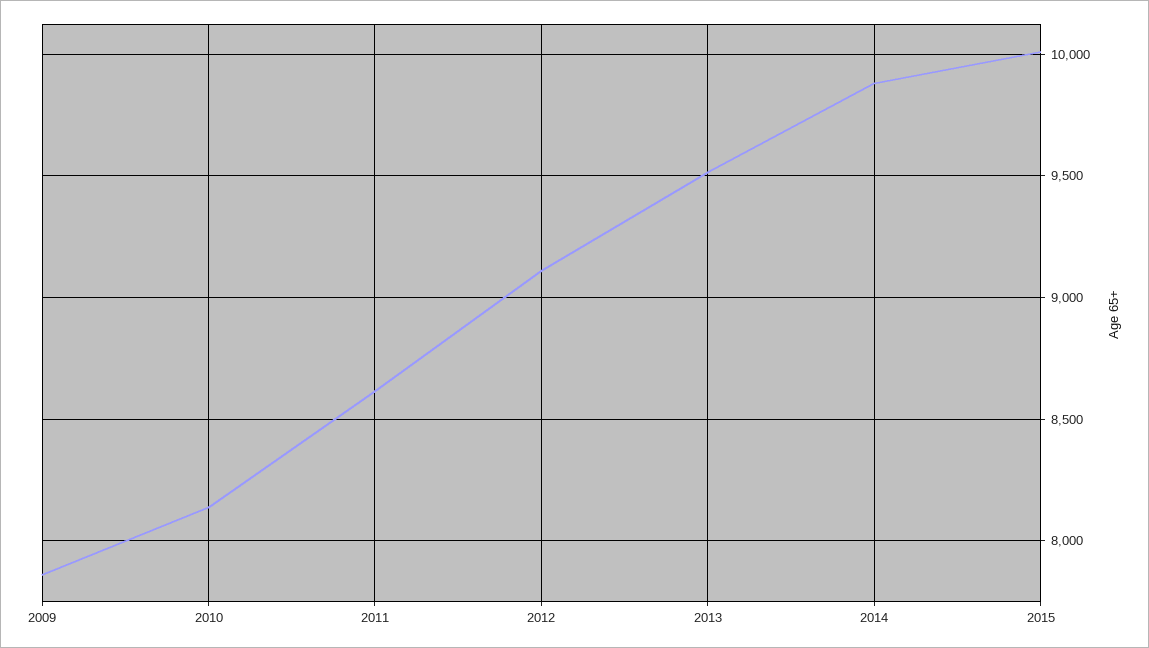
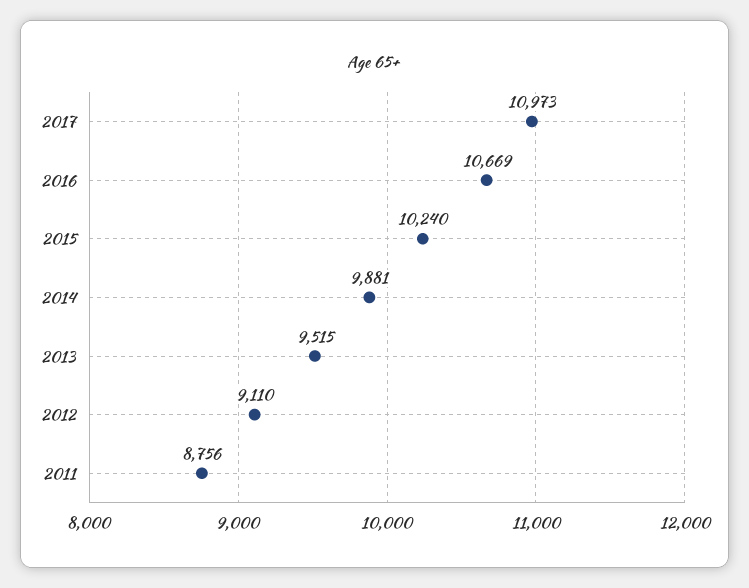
2009: 7850 -> none
2010: 8150 -> none
2011: 8600 -> 8756
2015: 10000 -> 10240
2017: none -> 10973
2016: none -> 10669

